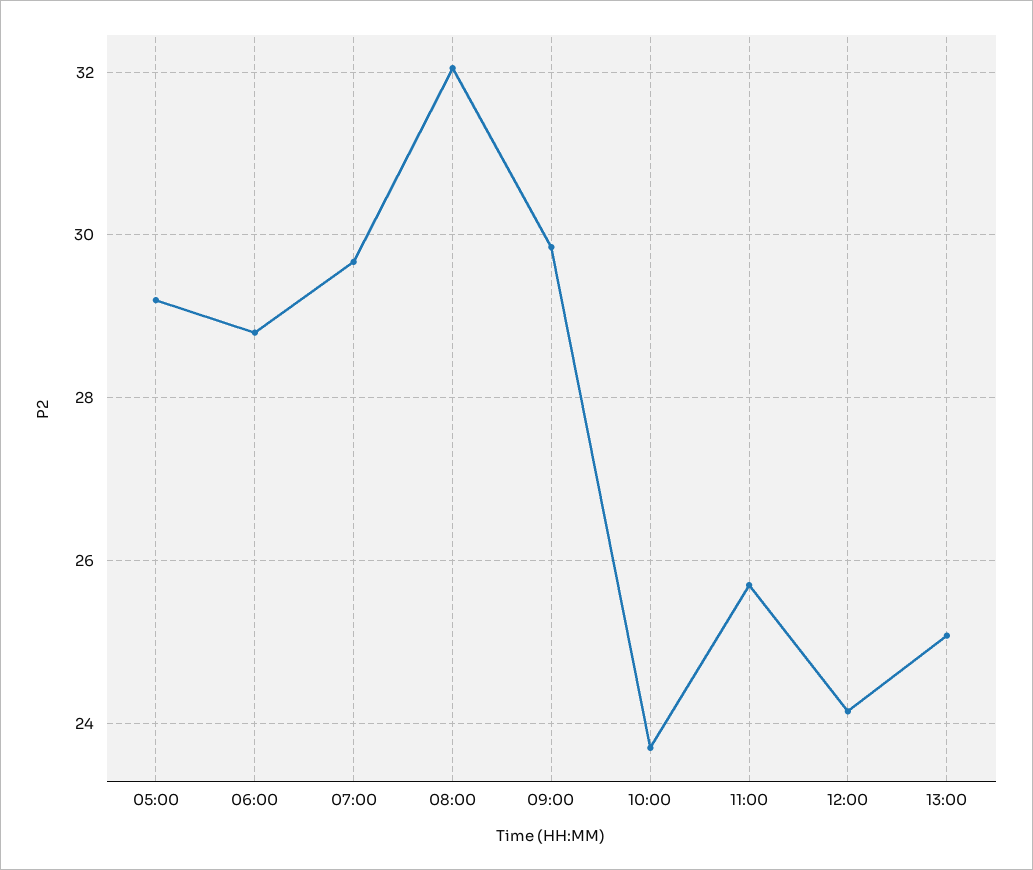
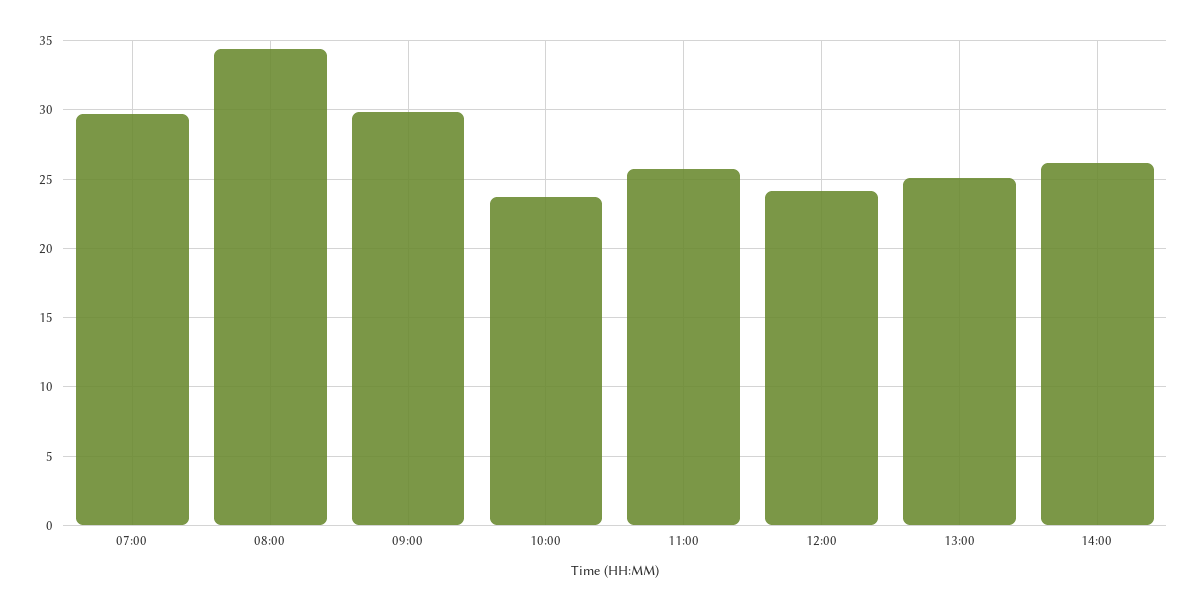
05:00: 29.2 -> none
06:00: 28.8 -> none
08:00: 32 -> 34.5
14:00: none -> 26

